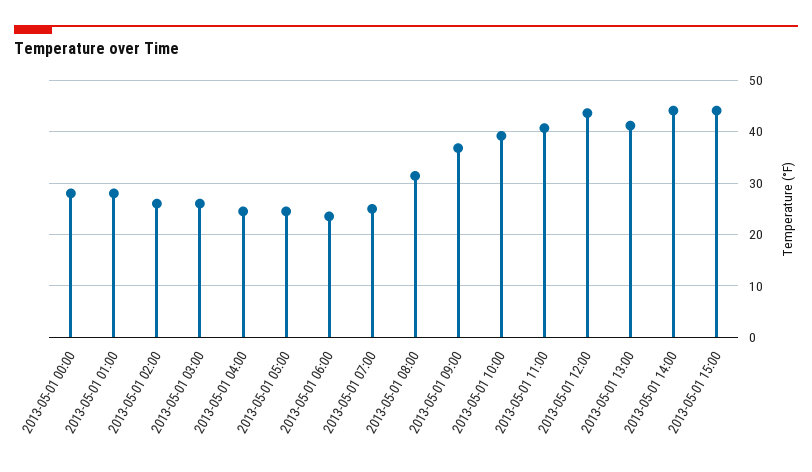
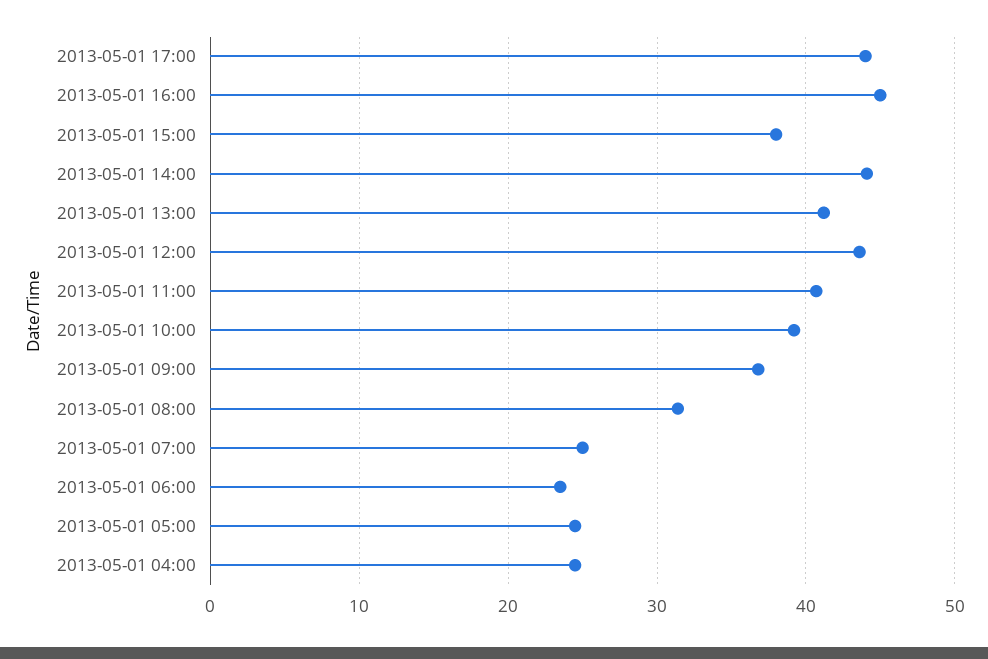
2013-05-01 00:00: 28 -> none
2013-05-01 01:00: 28 -> none
2013-05-01 02:00: 26 -> none
2013-05-01 03:00: 26 -> none
2013-05-01 15:00: 44 -> 38
2013-05-01 17:00: none -> 44
2013-05-01 16:00: none -> 45

